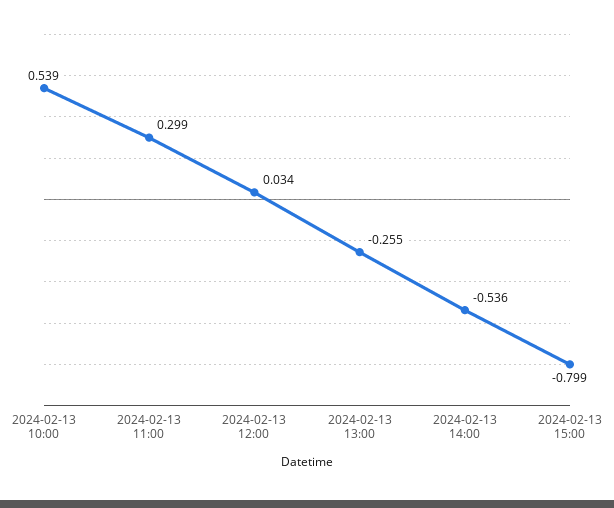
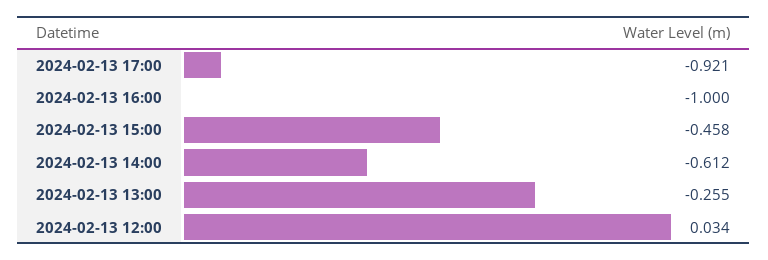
2024-02-13 10:00: 0.539 -> none
2024-02-13 11:00: 0.299 -> none
2024-02-13 14:00: -0.536 -> -0.612
2024-02-13 15:00: -0.799 -> -0.458
2024-02-13 17:00: none -> -0.921
2024-02-13 16:00: none -> -1

